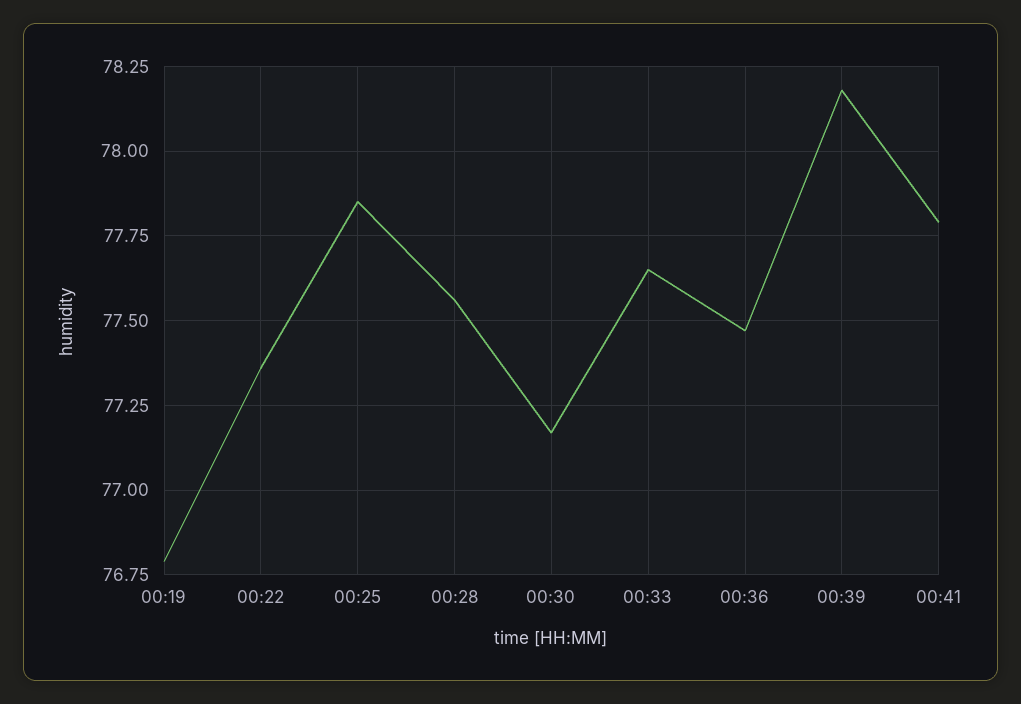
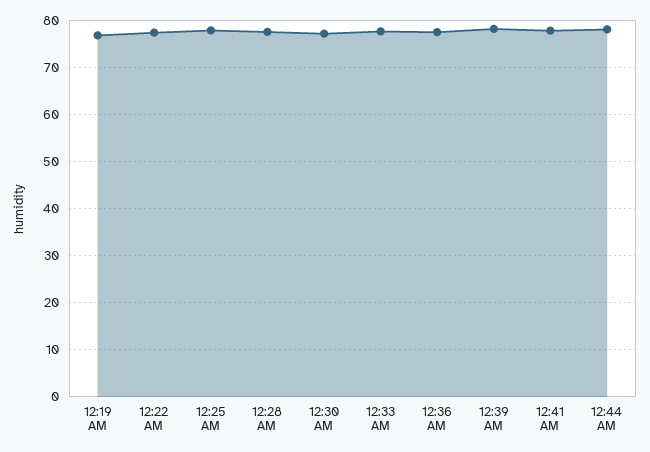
12:44 AM: none -> 78

